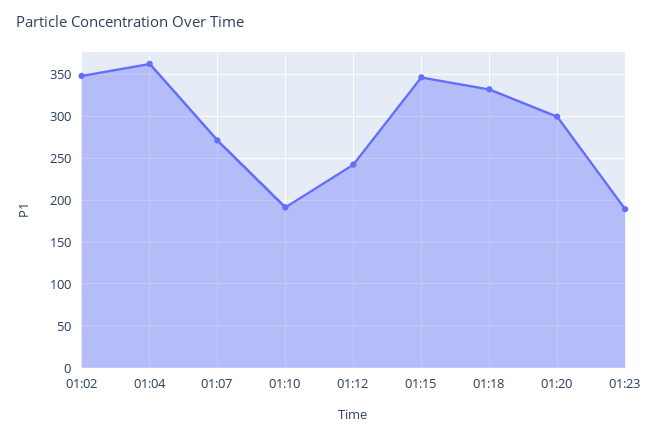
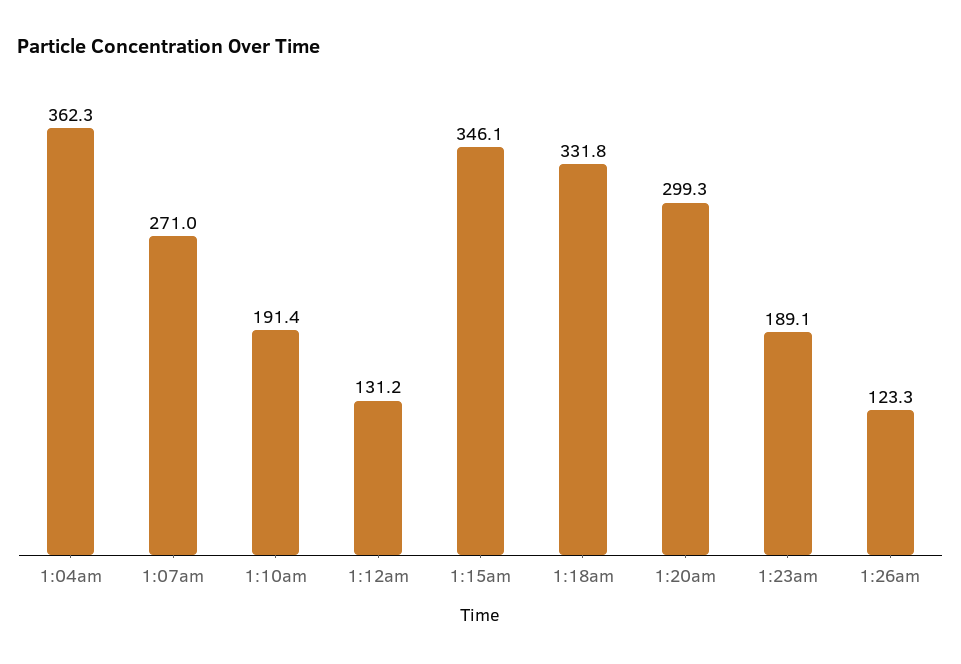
01:02: 350 -> none
01:12: 240 -> 131.2
1:26am: none -> 123.3

